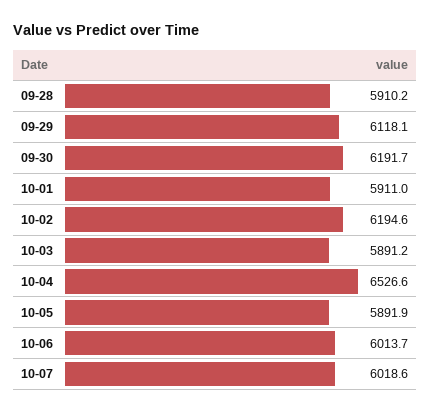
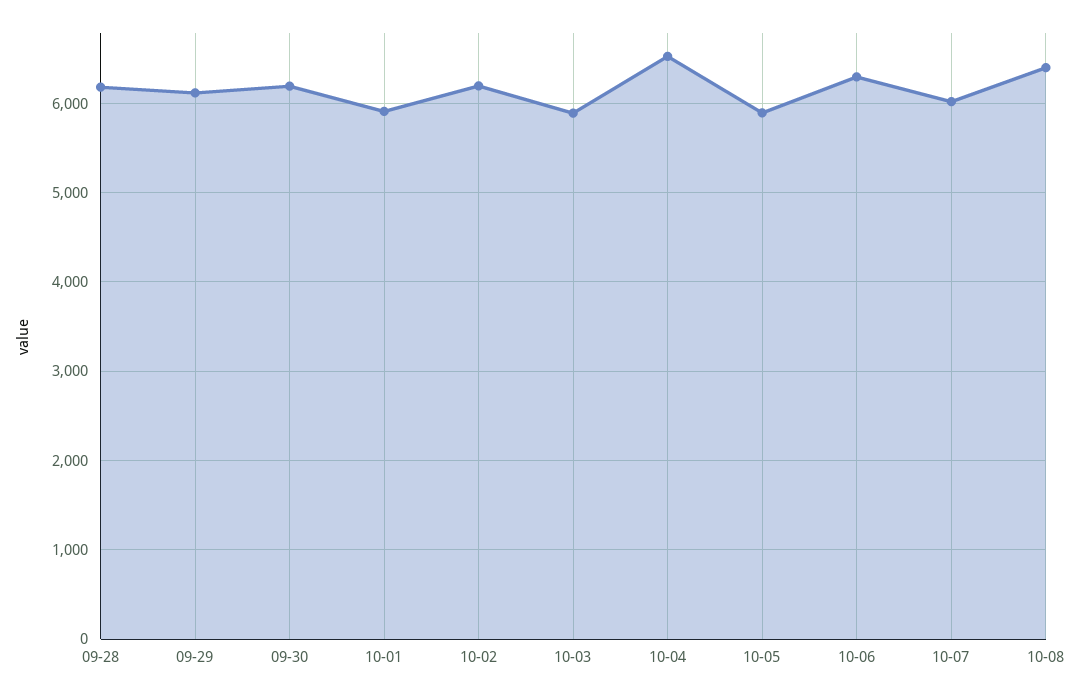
09-28: 5910.2 -> 6200
10-06: 6013.7 -> 6300
10-08: none -> 6400

